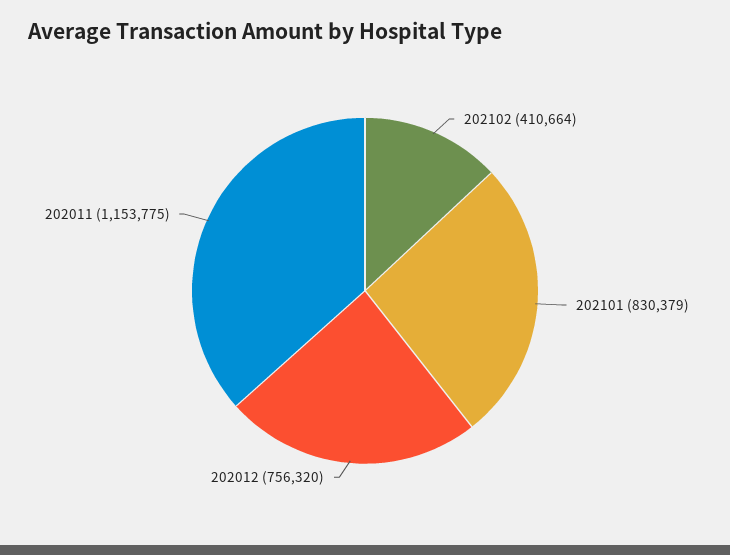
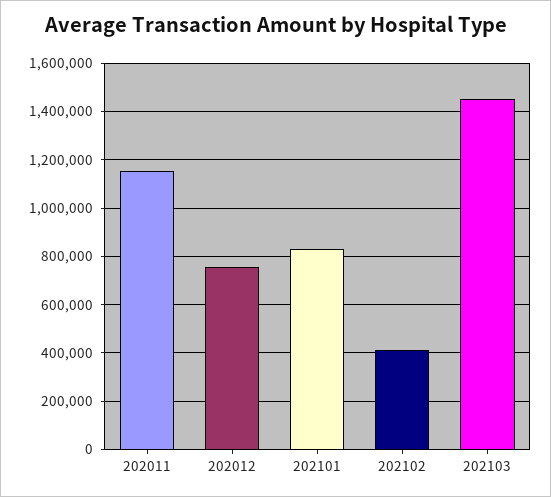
202103: none -> 1450000

